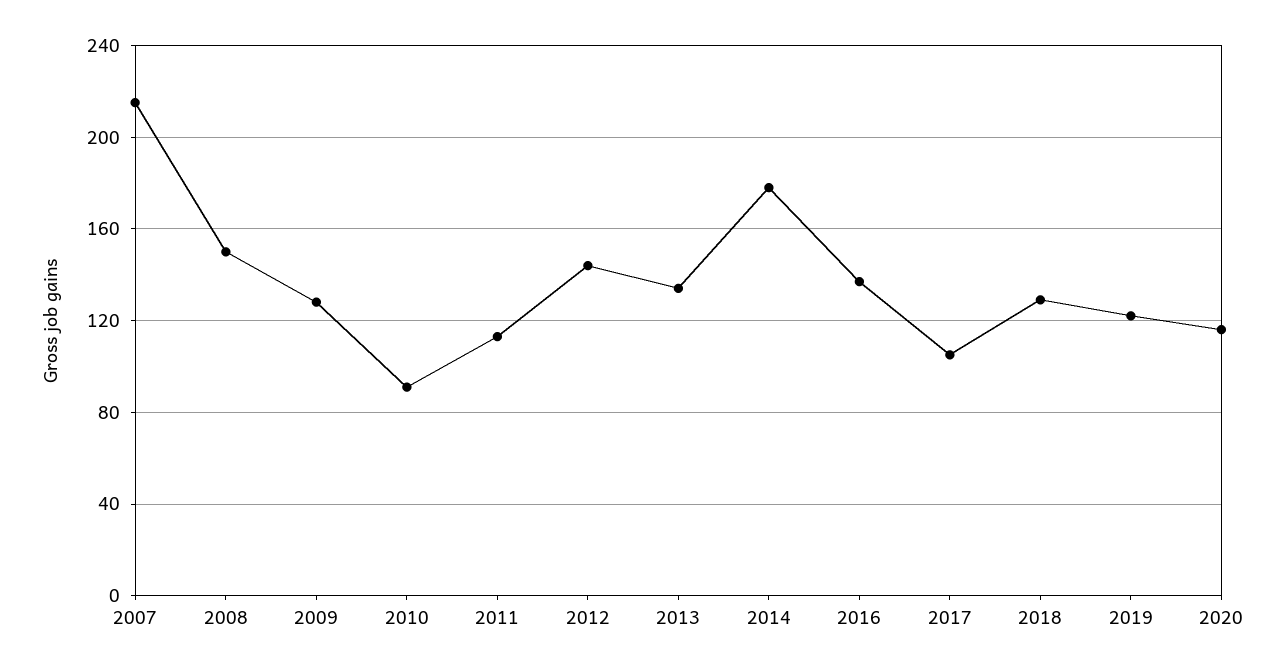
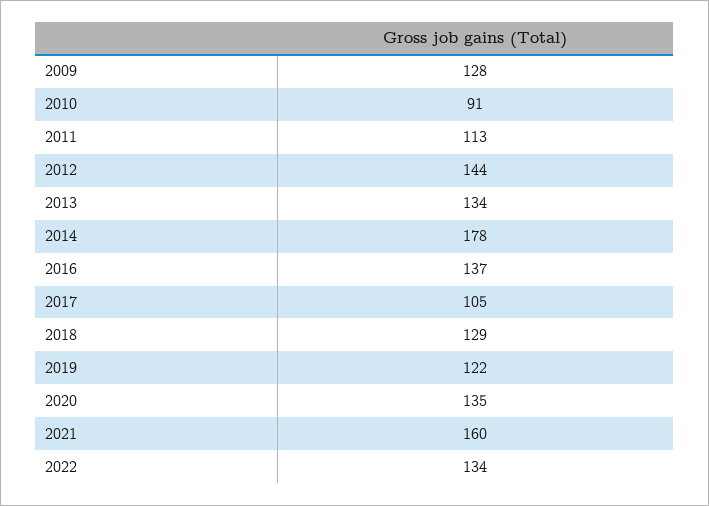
2007: 215 -> none
2008: 150 -> none
2020: 115 -> 135
2021: none -> 160
2022: none -> 134

